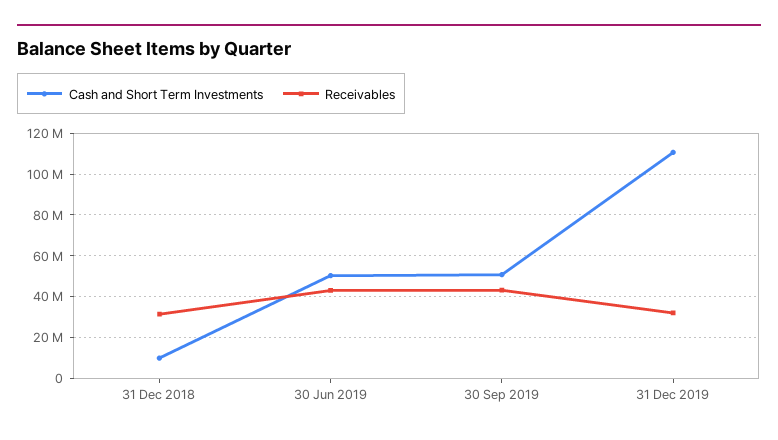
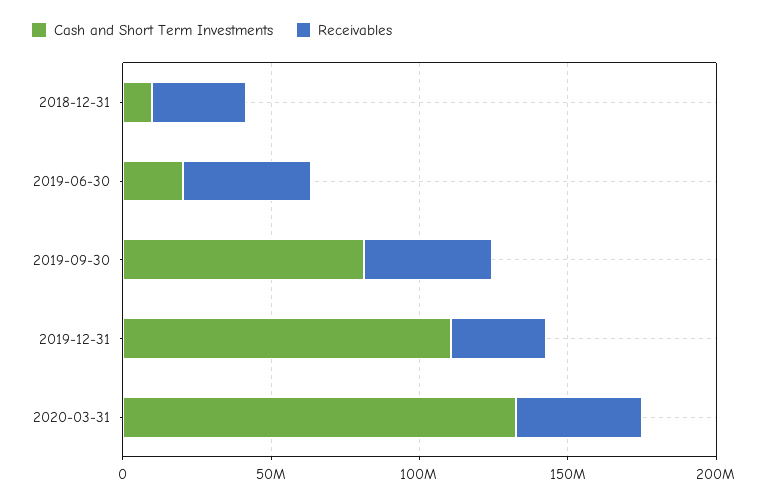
Cash and Short Term Investments, 30 Jun 2019: 50000000 -> 20000000
Cash and Short Term Investments, 30 Sep 2019: 50000000 -> 80000000
Cash and Short Term Investments, 2020-03-31: none -> 130000000
Receivables, 2020-03-31: none -> 40000000

